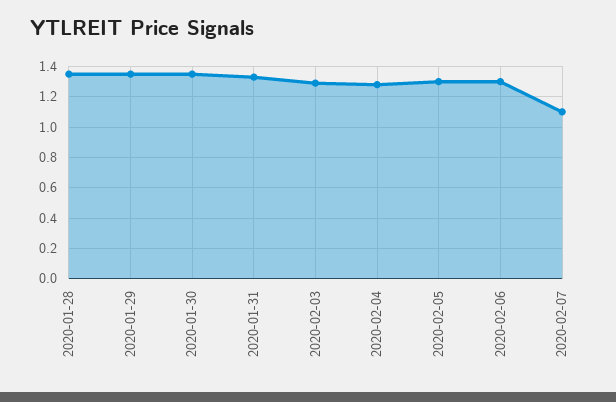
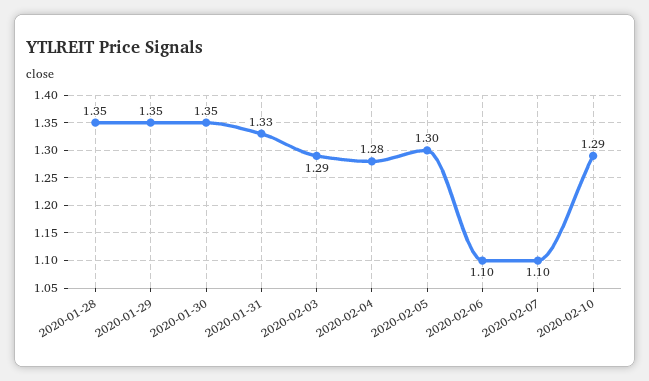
2020-02-06: 1.3 -> 1.1
2020-02-10: none -> 1.29

